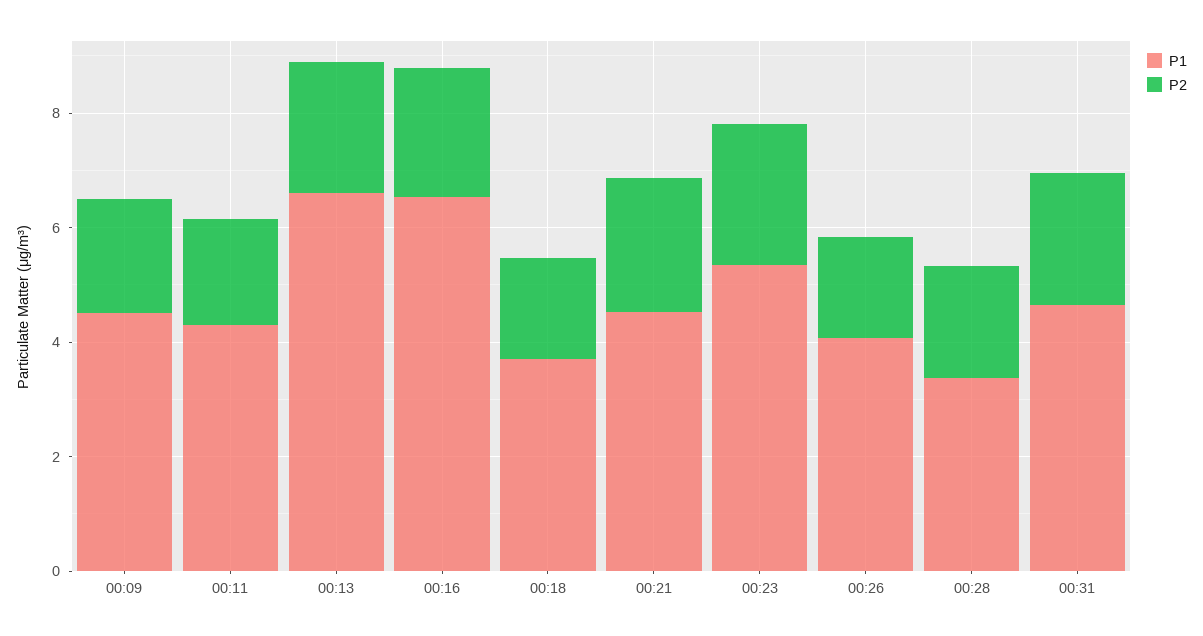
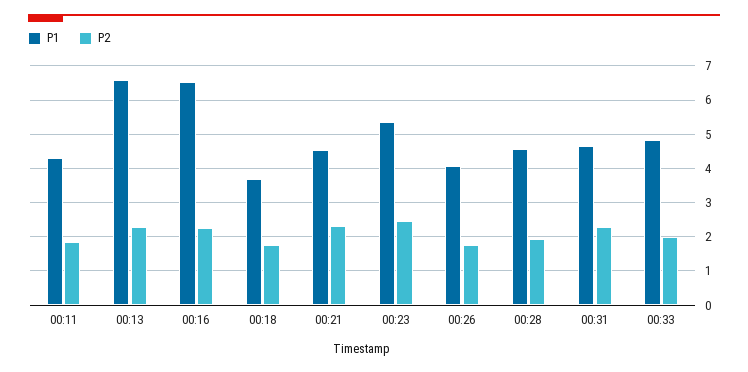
P1, 00:09: 4.5 -> none
P2, 00:09: 2 -> none
P1, 00:28: 3.5 -> 4.6
P1, 00:33: none -> 4.8
P2, 00:33: none -> 2

